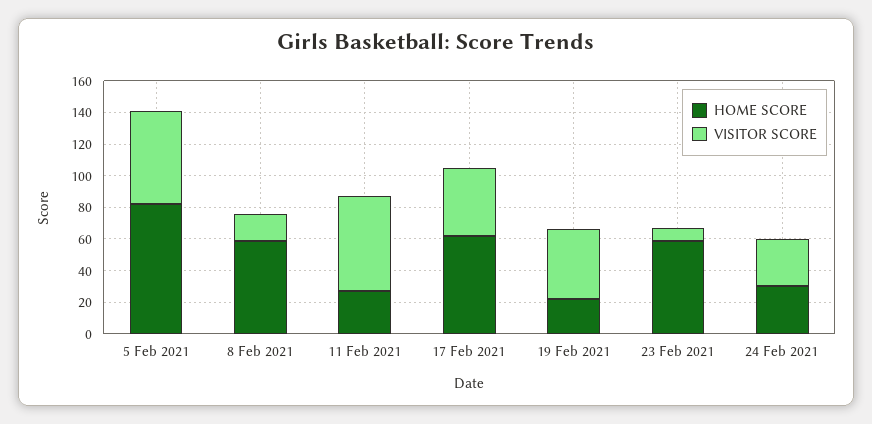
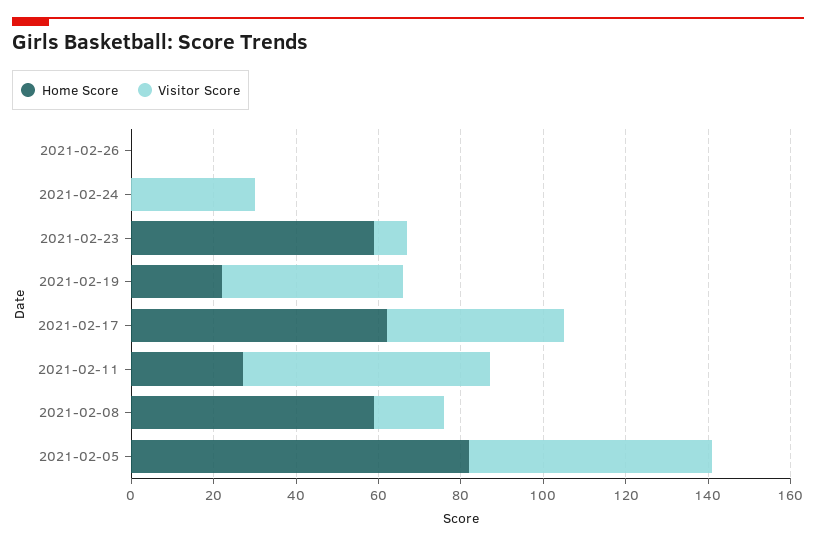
HOME SCORE, 24 Feb 2021: 30 -> 0
HOME SCORE, 2021-02-26: none -> 0
VISITOR SCORE, 2021-02-26: none -> 0

